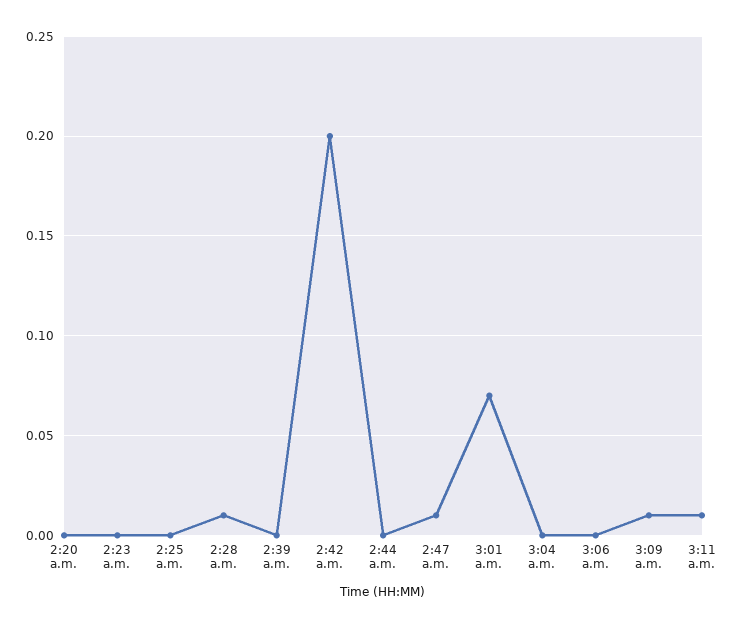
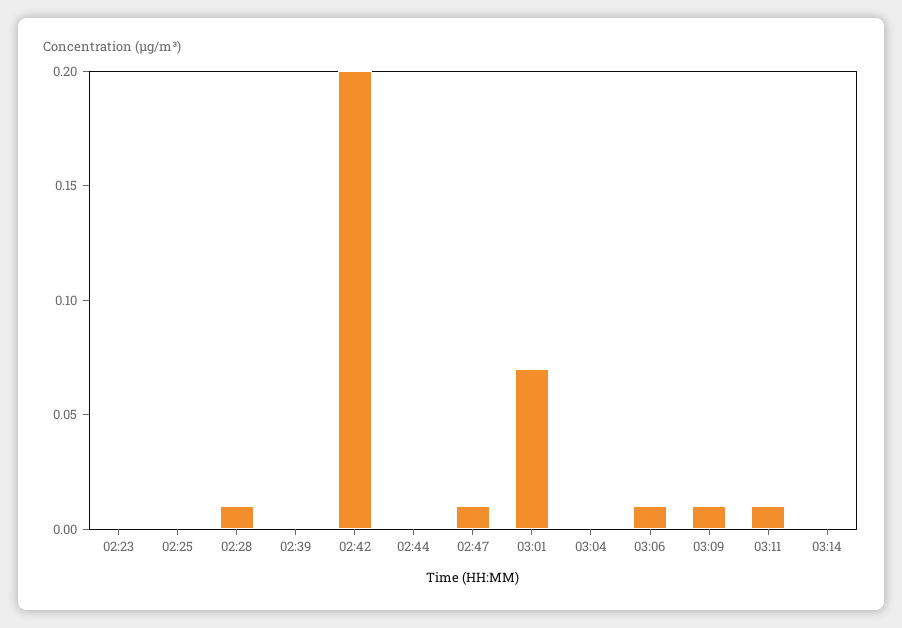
2:20 a.m.: 0 -> none
3:06 a.m.: 0 -> 0.01
03:14: none -> 0

